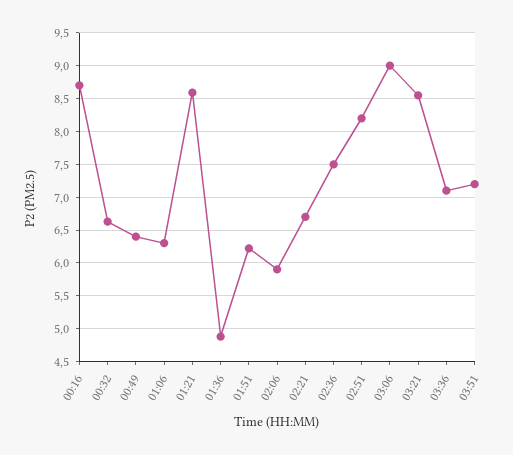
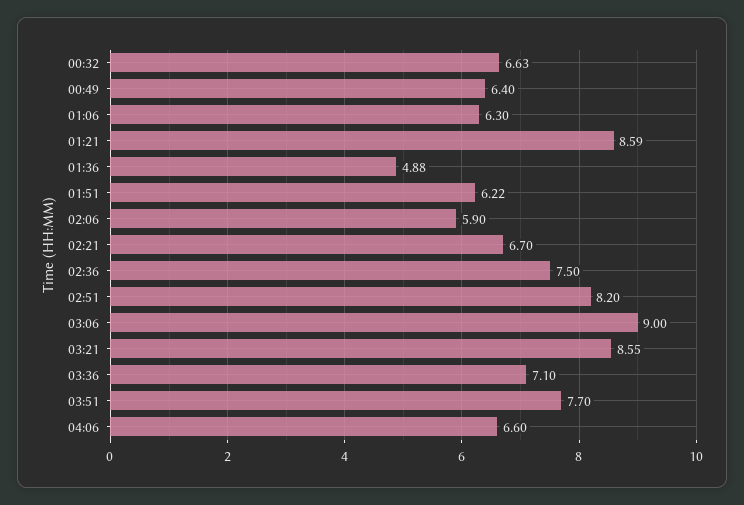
00:16: 8.7 -> none
03:51: 7.2 -> 7.7
04:06: none -> 6.6

